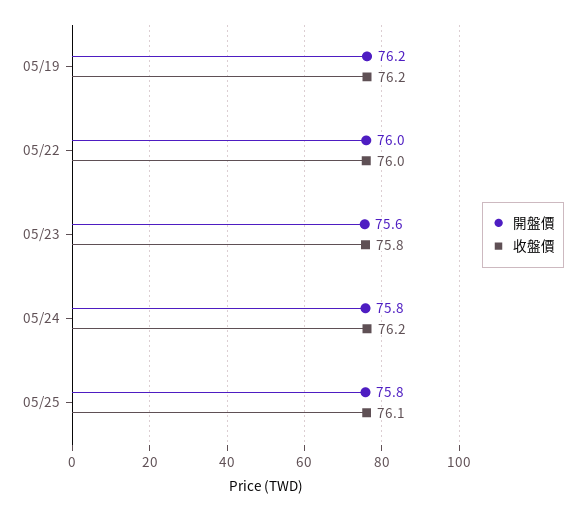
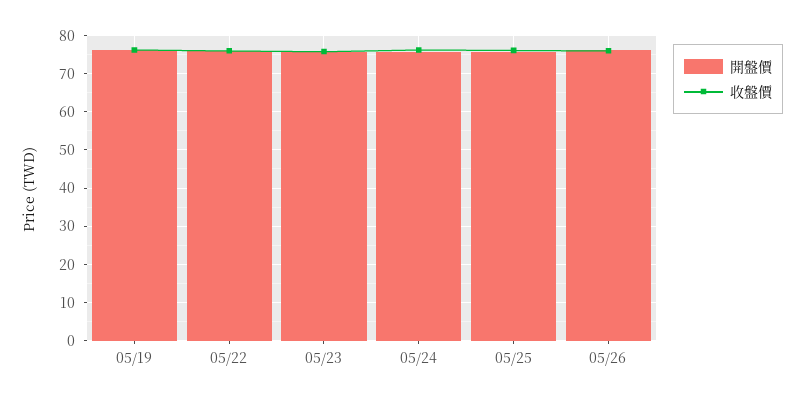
開盤價, 05/26: none -> 76
收盤價, 05/26: none -> 76

